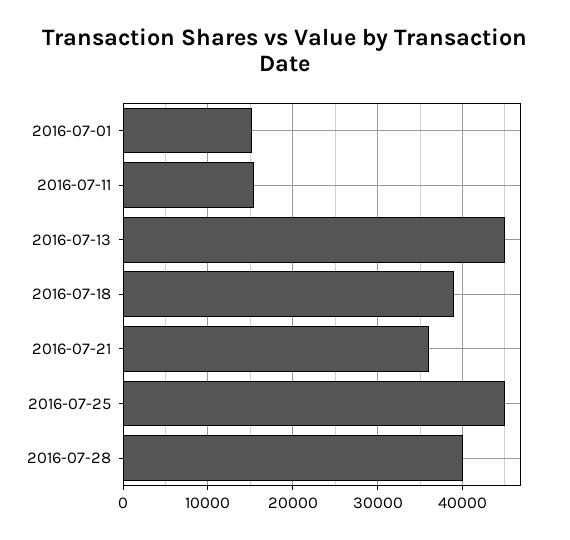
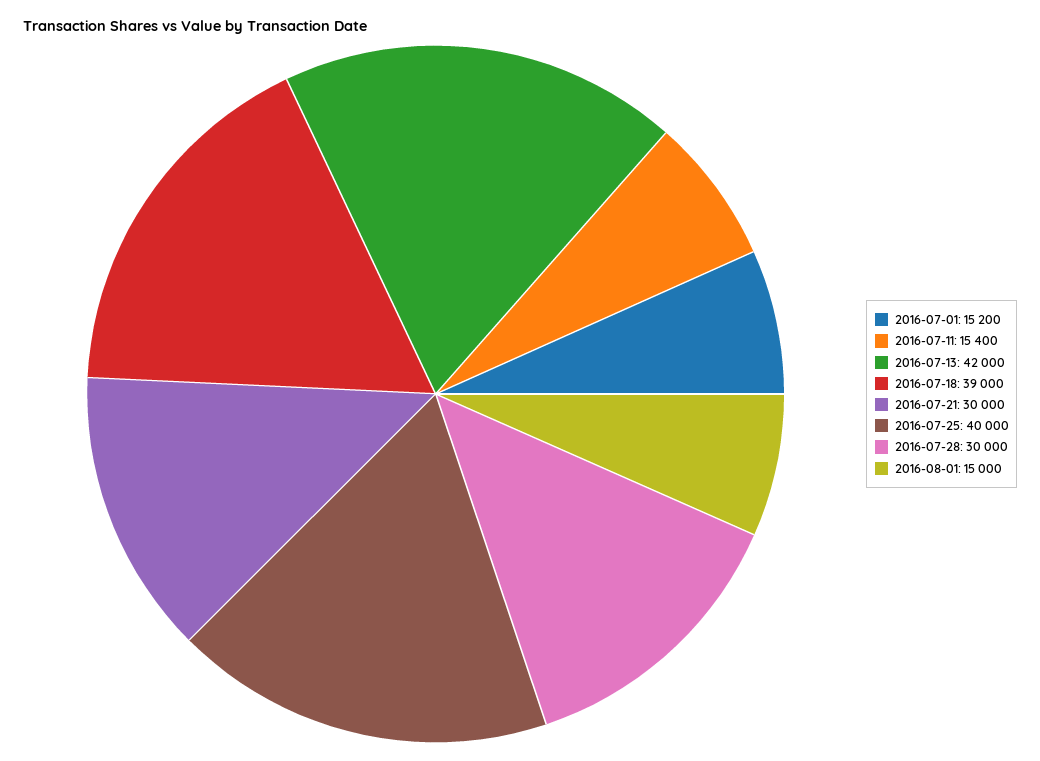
2016-07-13: 45000 -> 42000
2016-07-21: 36000 -> 30000
2016-07-25: 45000 -> 40000
2016-07-28: 40000 -> 30000
2016-08-01: none -> 15000

